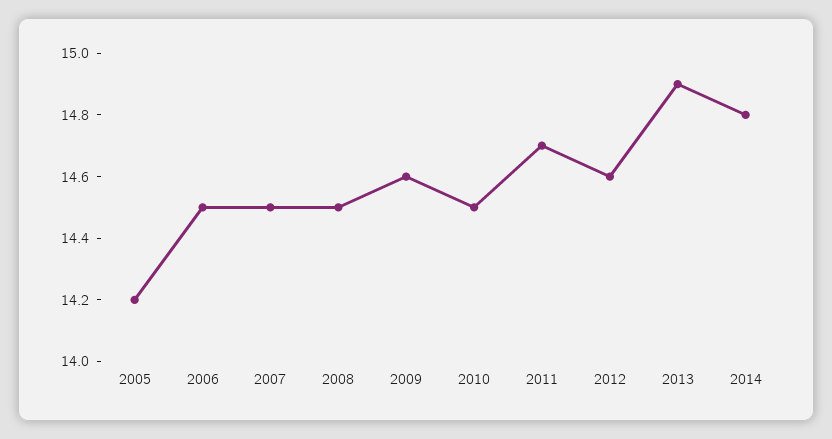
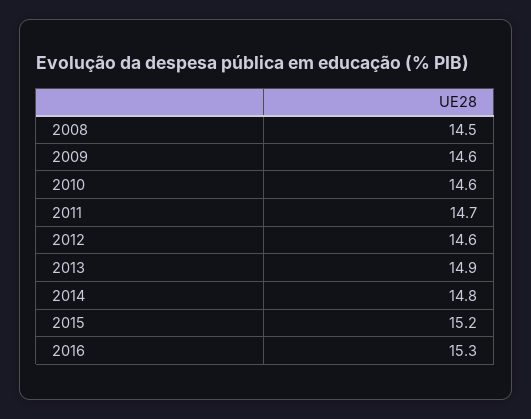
2005: 14.2 -> none
2006: 14.5 -> none
2007: 14.5 -> none
2010: 14.5 -> 14.6
2015: none -> 15.2
2016: none -> 15.3

